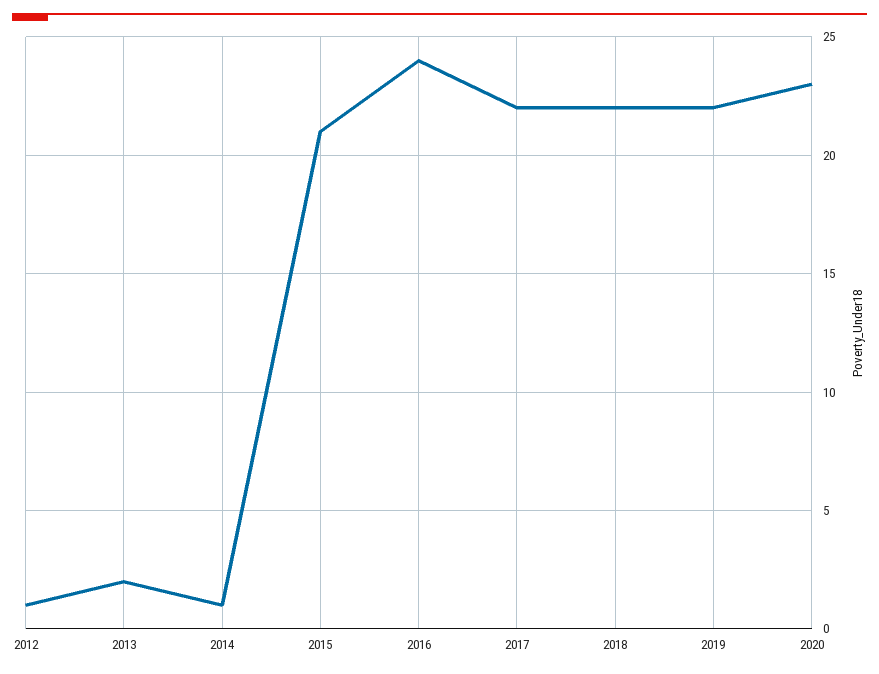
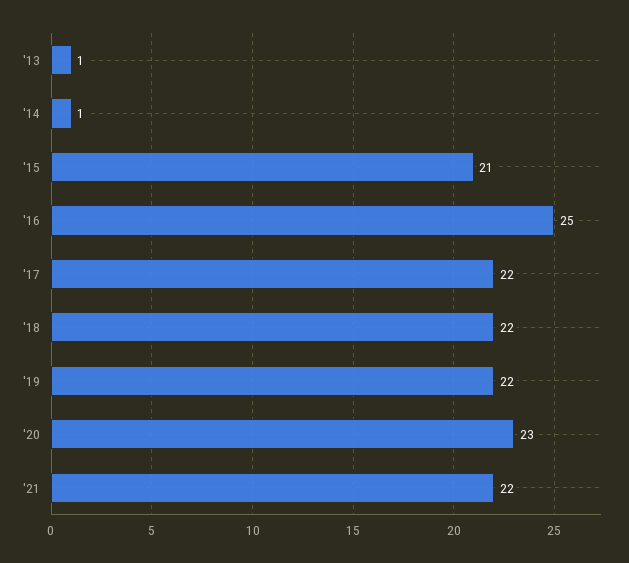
2012: 1 -> none
2013: 2 -> 1
2016: 24 -> 25
'21: none -> 22

